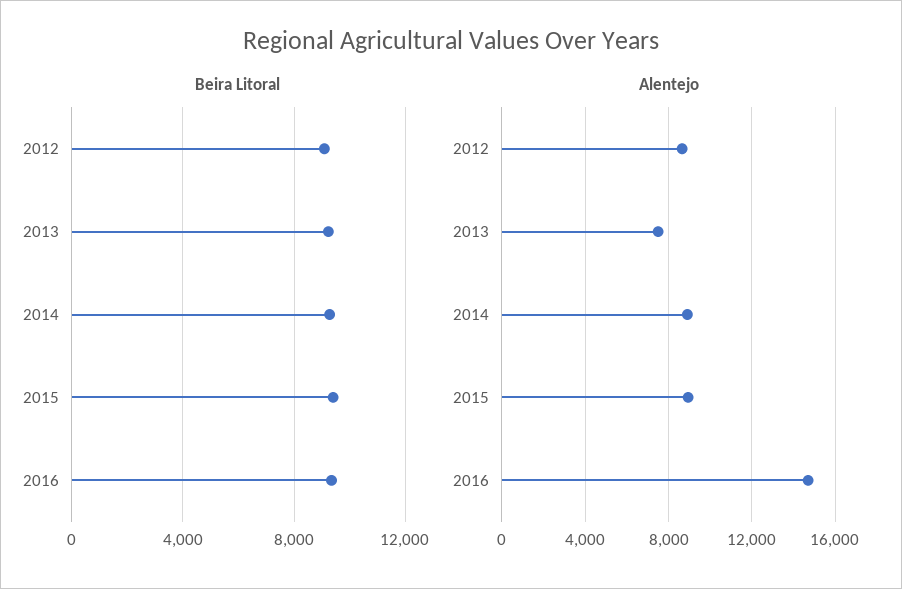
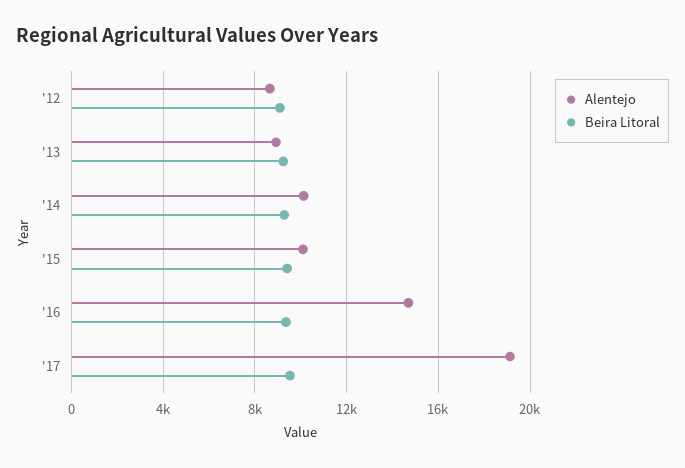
Alentejo, 2013: 7500 -> 9000
Alentejo, 2014: 9000 -> 10000
Alentejo, 2015: 9000 -> 10000
Alentejo, '17: none -> 19000
Beira Litoral, '17: none -> 9500

